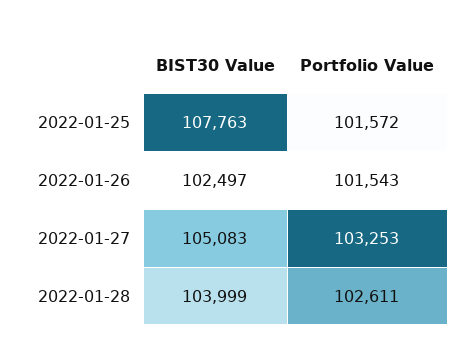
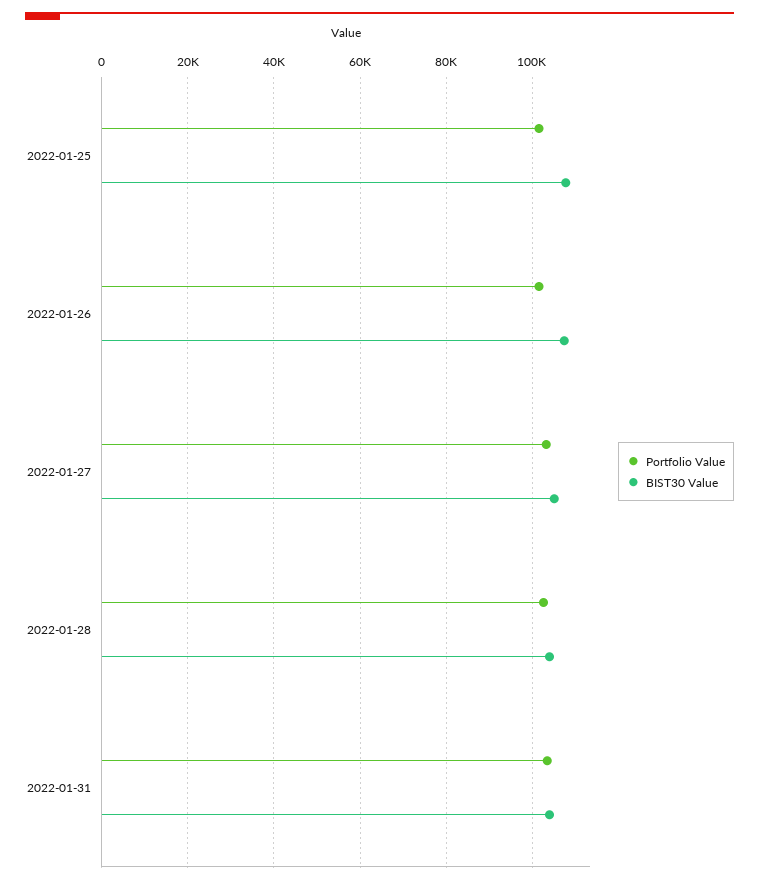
BIST30 Value, 2022-01-26: 102497 -> 108000
Portfolio Value, 2022-01-31: none -> 104000
BIST30 Value, 2022-01-31: none -> 104000

